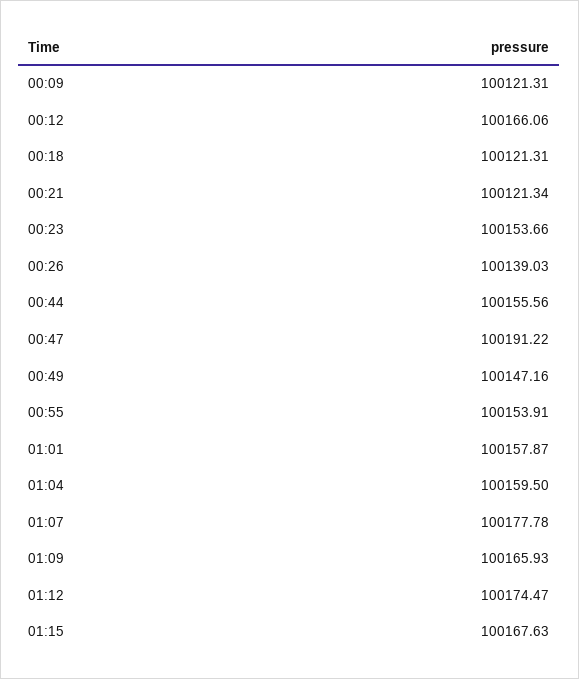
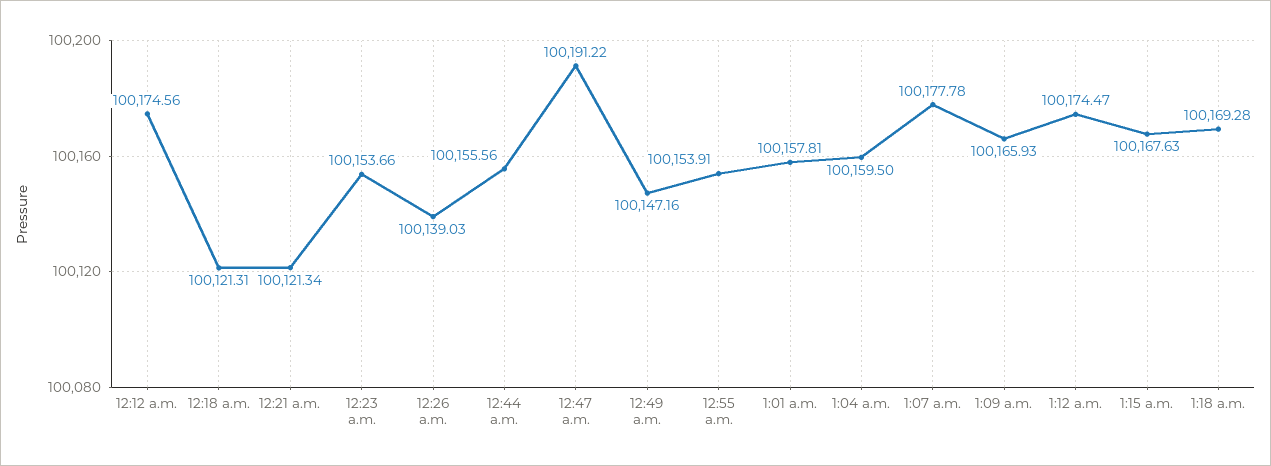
00:09: 100121.31 -> none
00:12: 100166.06 -> 100174.56
01:01: 100157.87 -> 100157.81
1:18 a.m.: none -> 100169.28

